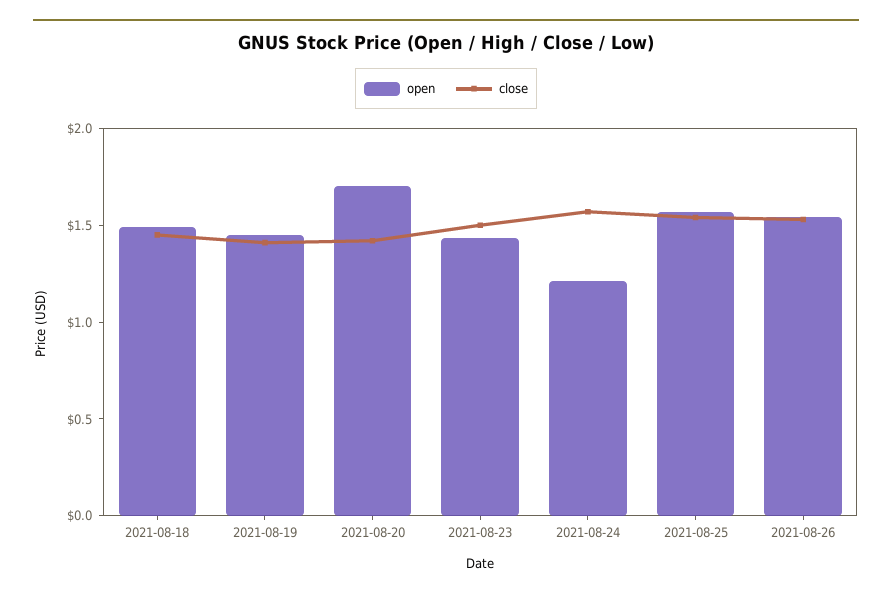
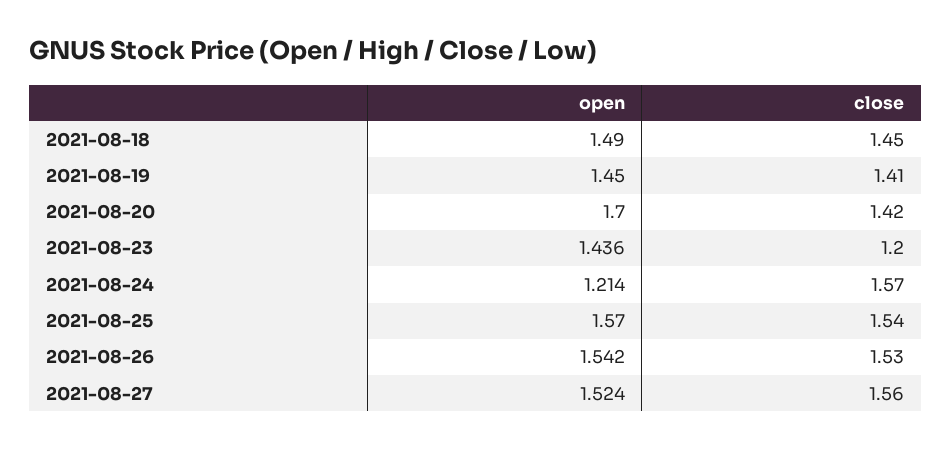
close, 2021-08-23: 1.5 -> 1.2
open, 2021-08-27: none -> 1.524
close, 2021-08-27: none -> 1.56

